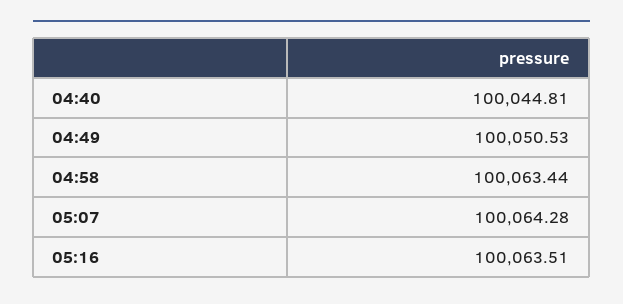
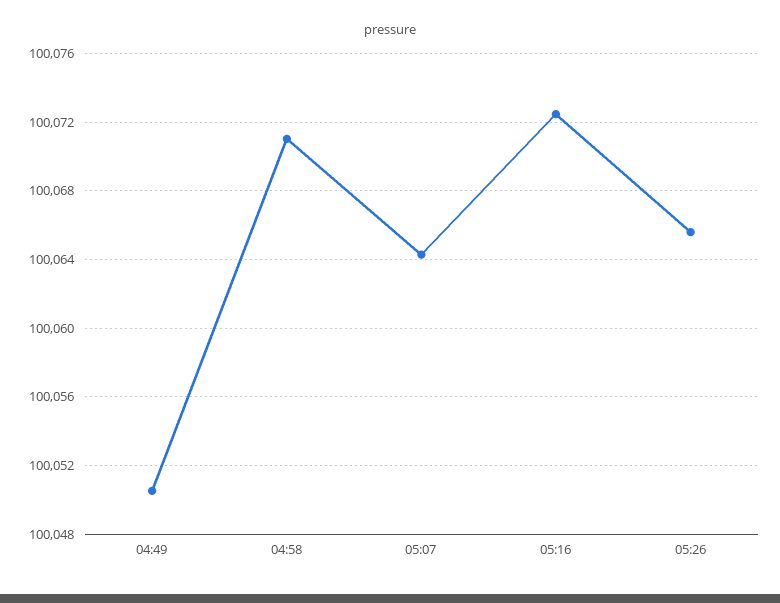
04:40: 100044.81 -> none
04:58: 100063.44 -> 100071
05:16: 100063.51 -> 100072.5
05:26: none -> 100065.5

